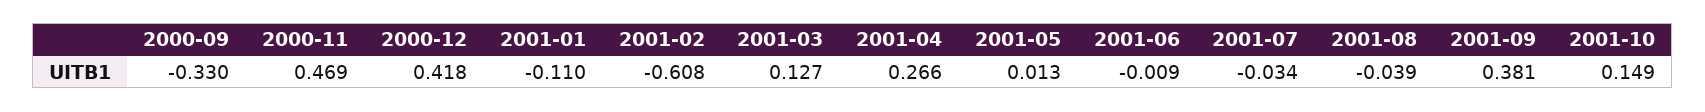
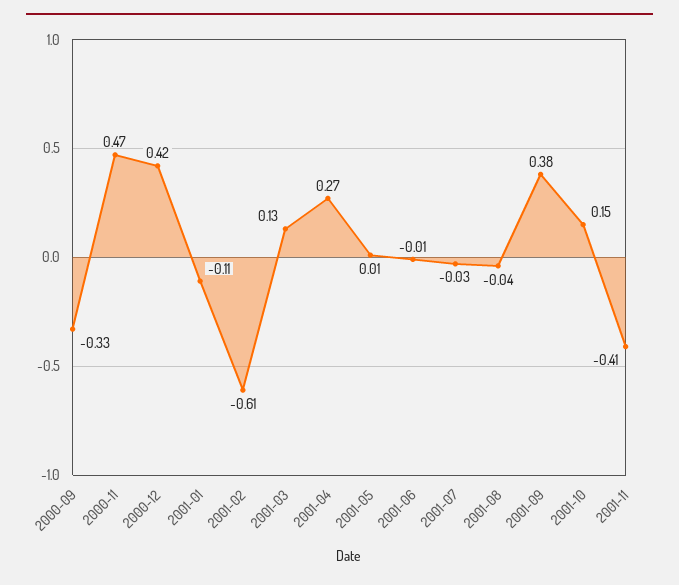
2001-11: none -> -0.41

